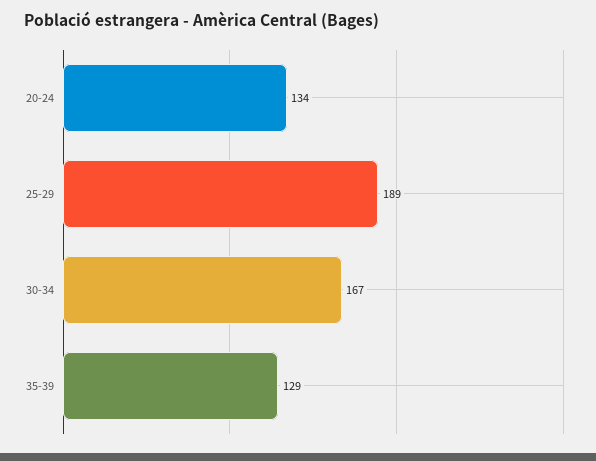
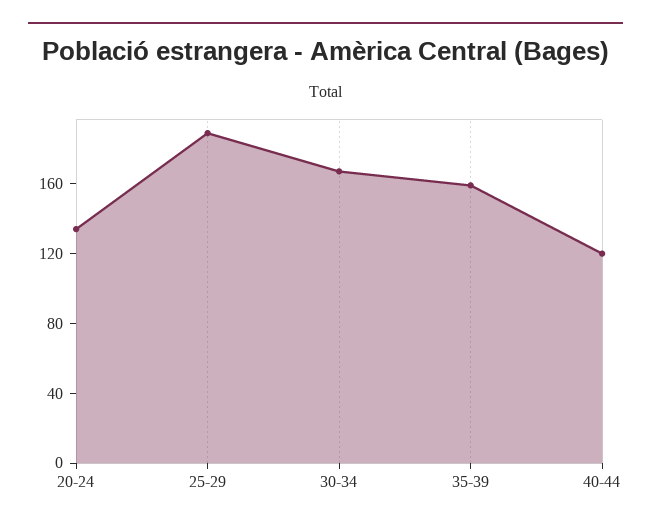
35-39: 129 -> 160
40-44: none -> 120

